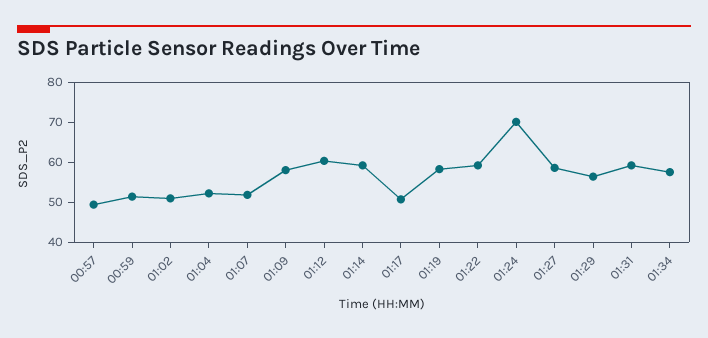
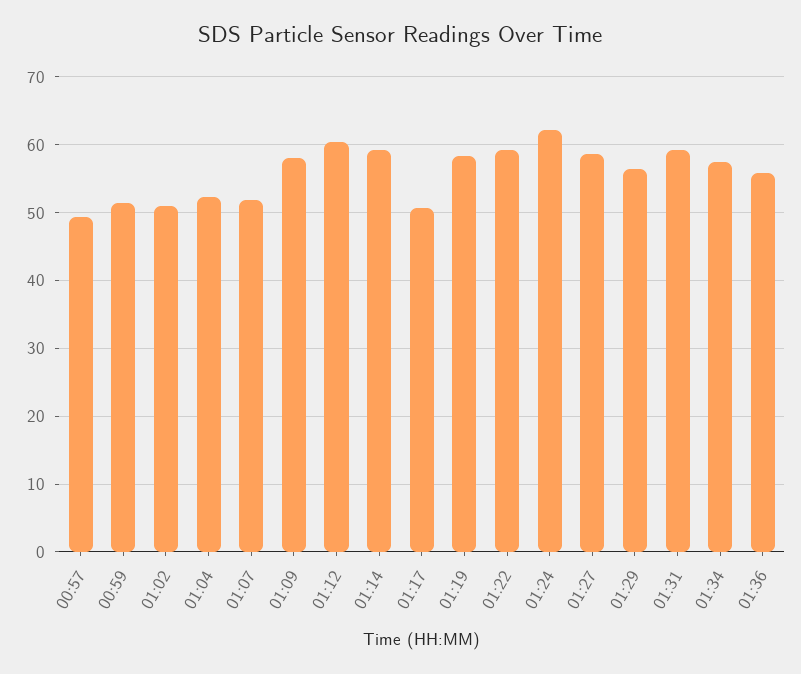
01:24: 70 -> 62
01:36: none -> 56

